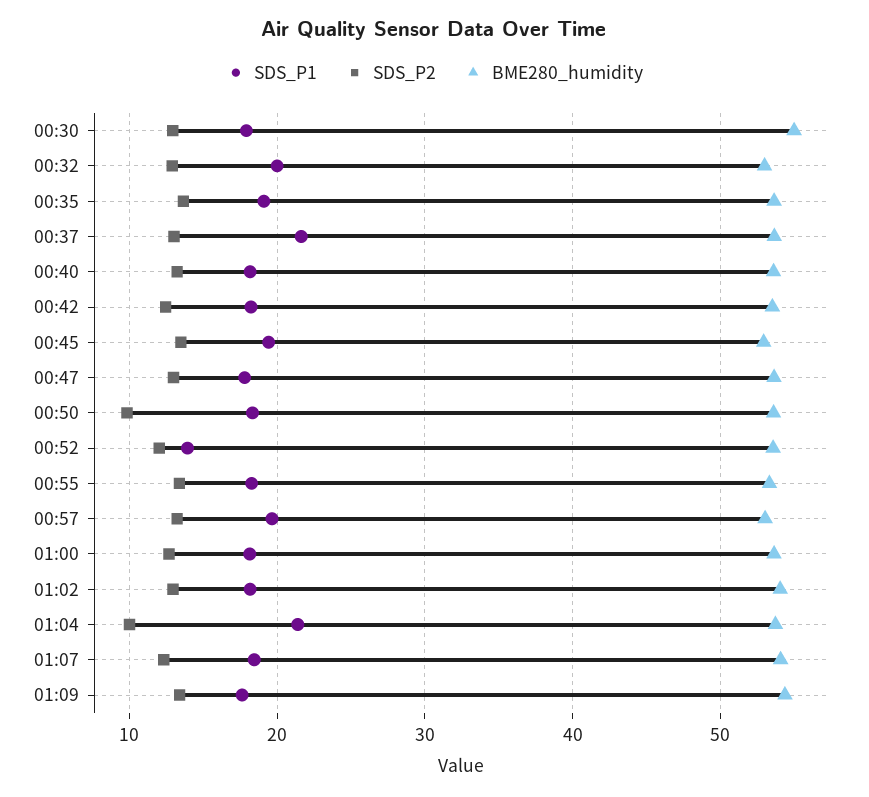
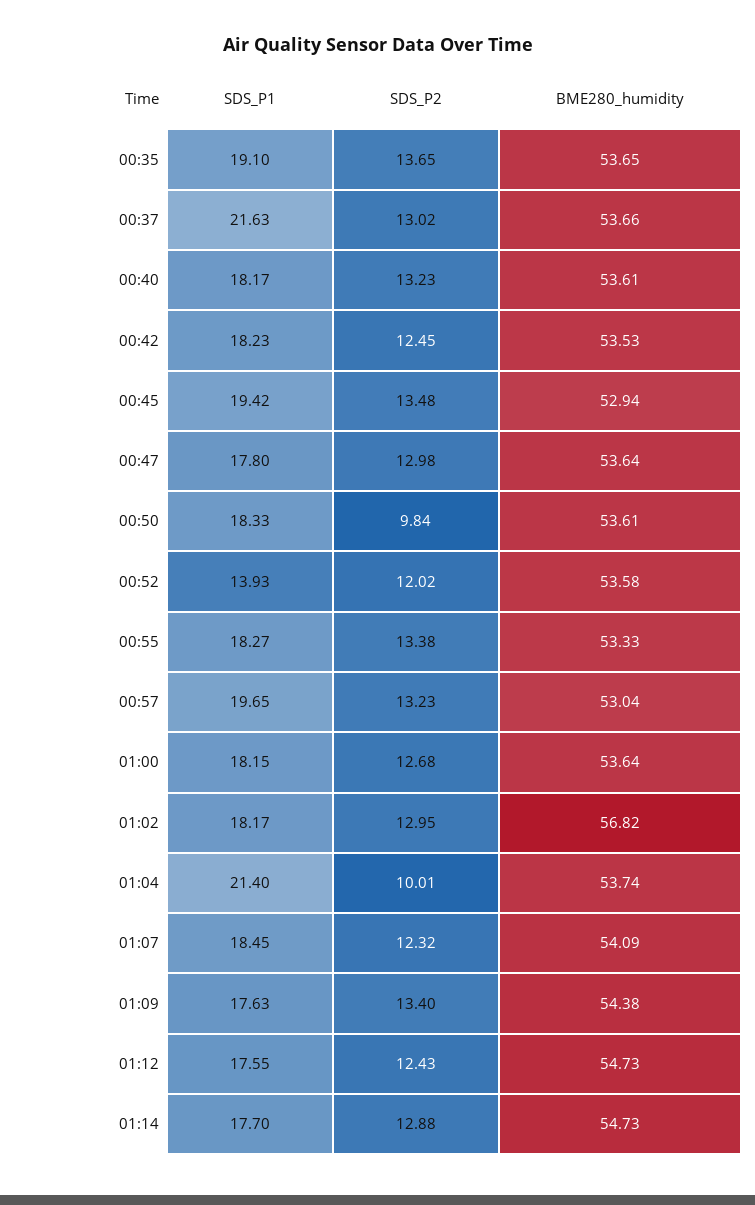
SDS_P1, 00:30: 18 -> none
SDS_P2, 00:30: 13 -> none
BME280_humidity, 00:30: 55 -> none
SDS_P1, 00:32: 20 -> none
SDS_P2, 00:32: 13 -> none
BME280_humidity, 00:32: 53 -> none
BME280_humidity, 01:02: 54 -> 56.82
SDS_P1, 01:12: none -> 17.55
SDS_P2, 01:12: none -> 12.43
BME280_humidity, 01:12: none -> 54.73
SDS_P1, 01:14: none -> 17.7
SDS_P2, 01:14: none -> 12.88
BME280_humidity, 01:14: none -> 54.73

